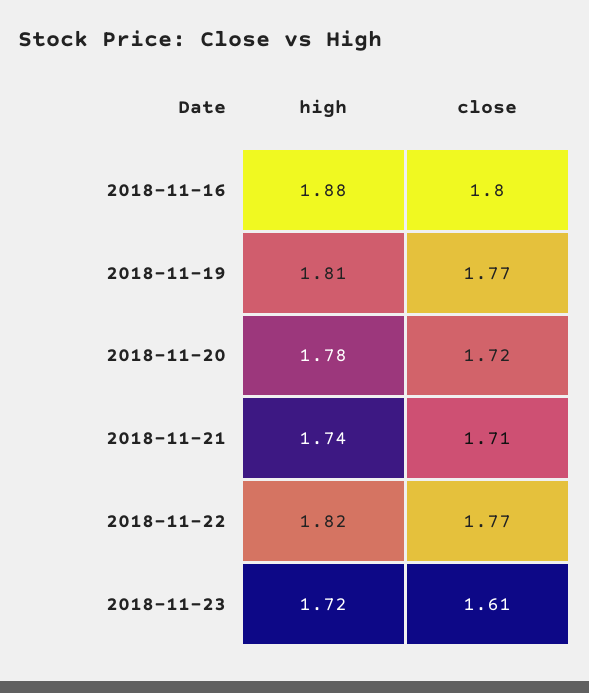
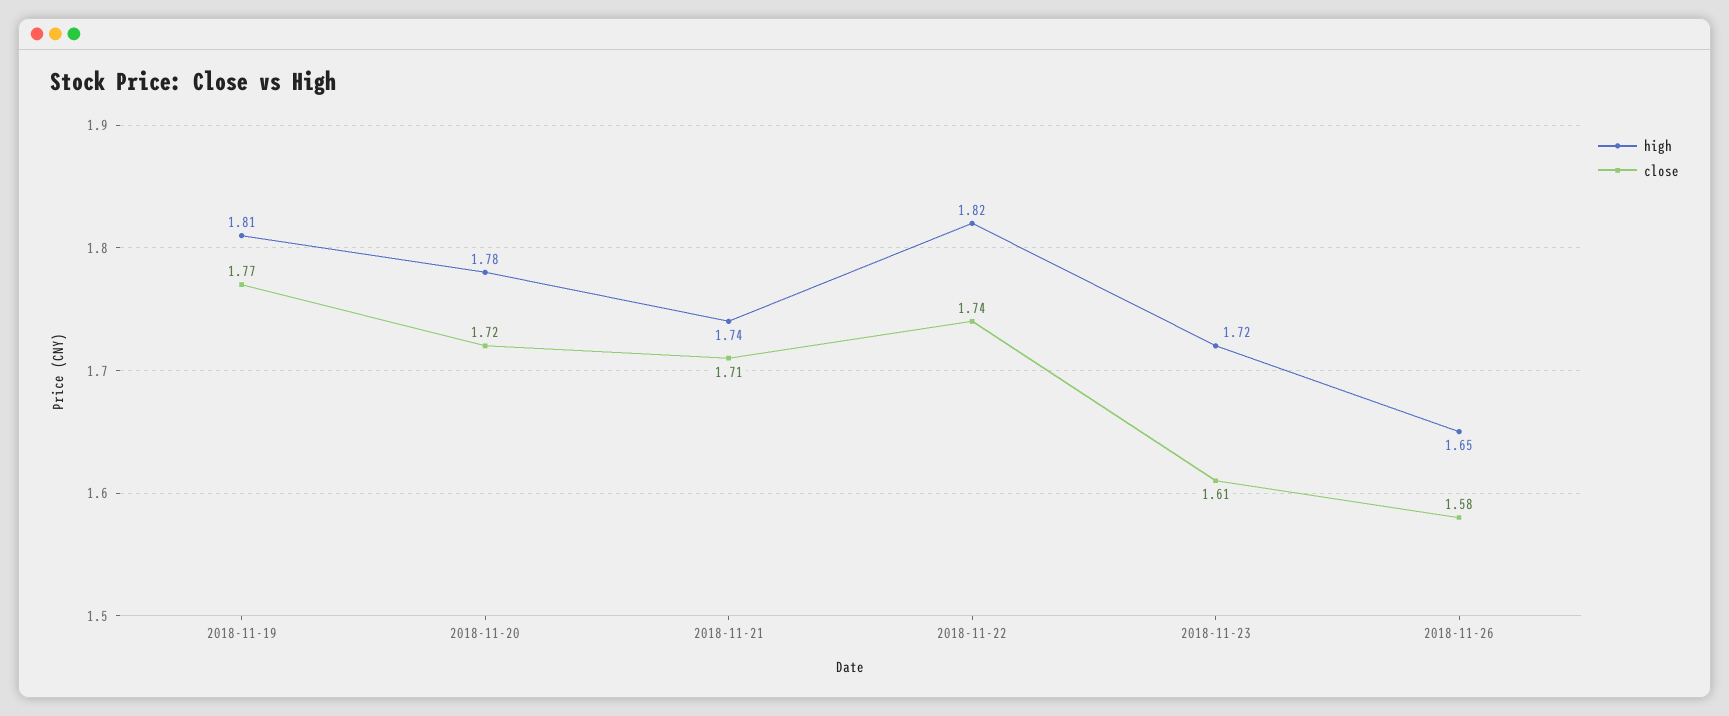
high, 2018-11-16: 1.88 -> none
close, 2018-11-16: 1.8 -> none
close, 2018-11-22: 1.77 -> 1.74
high, 2018-11-26: none -> 1.65
close, 2018-11-26: none -> 1.58

